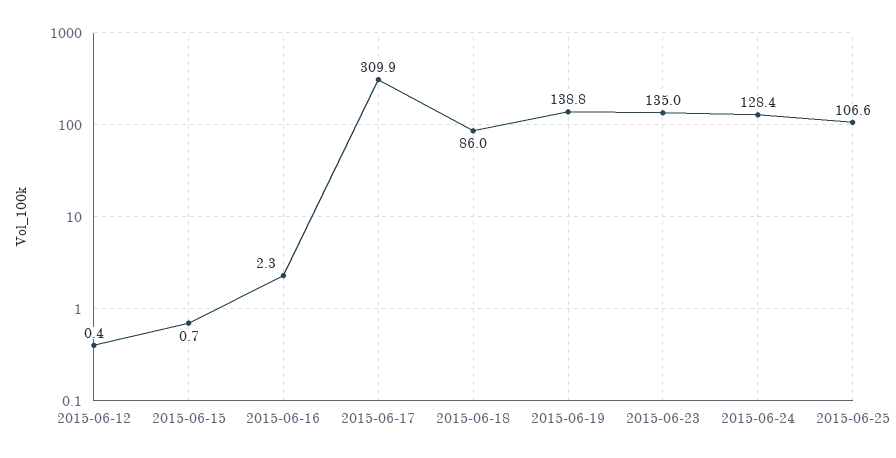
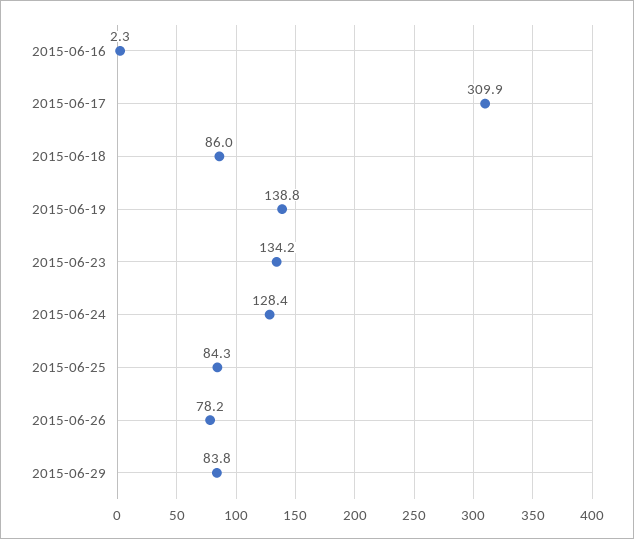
2015-06-12: 0.4 -> none
2015-06-15: 0.7 -> none
2015-06-23: 135 -> 134.2
2015-06-25: 106.6 -> 84.3
2015-06-26: none -> 78.2
2015-06-29: none -> 83.8

